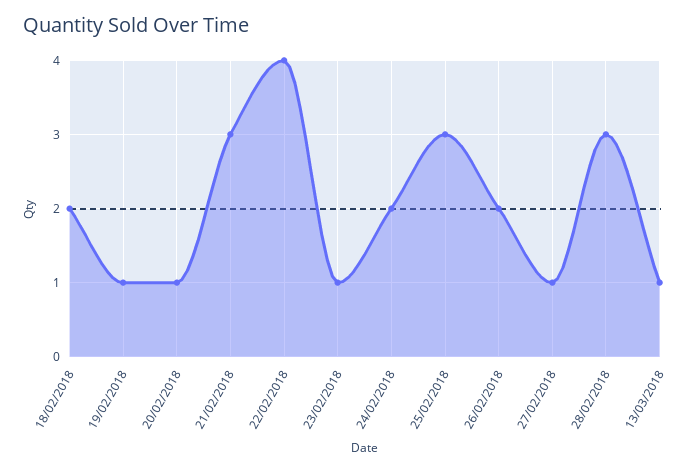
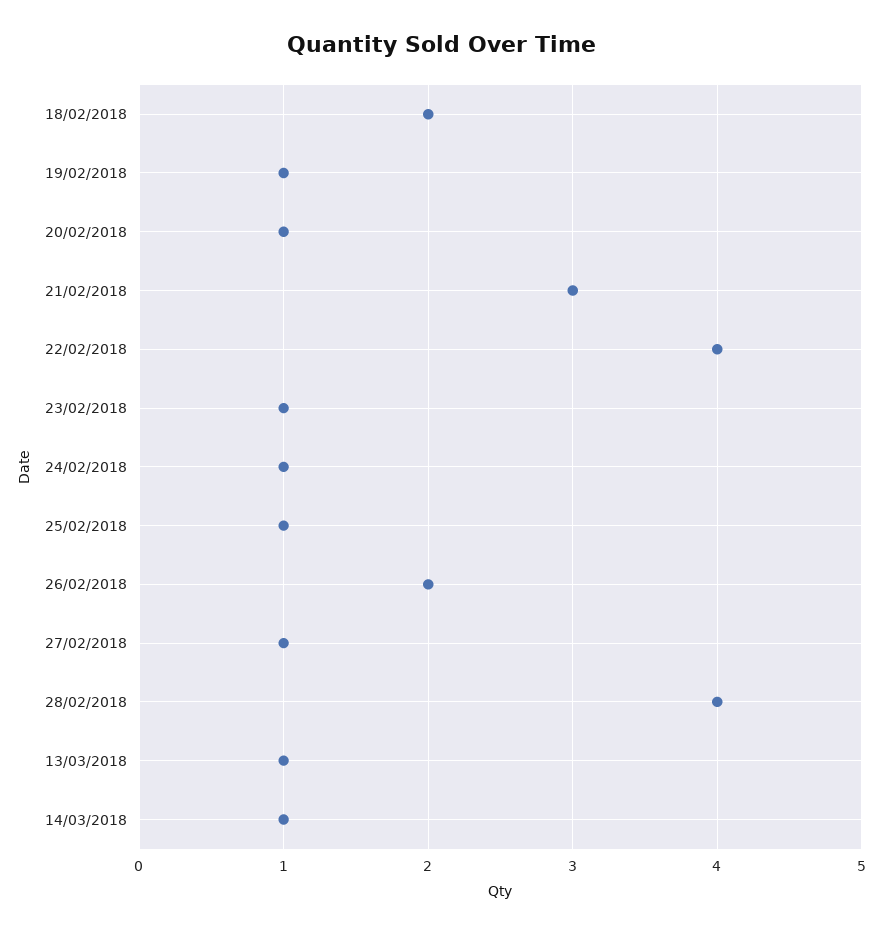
24/02/2018: 2 -> 1
25/02/2018: 3 -> 1
28/02/2018: 3 -> 4
14/03/2018: none -> 1

